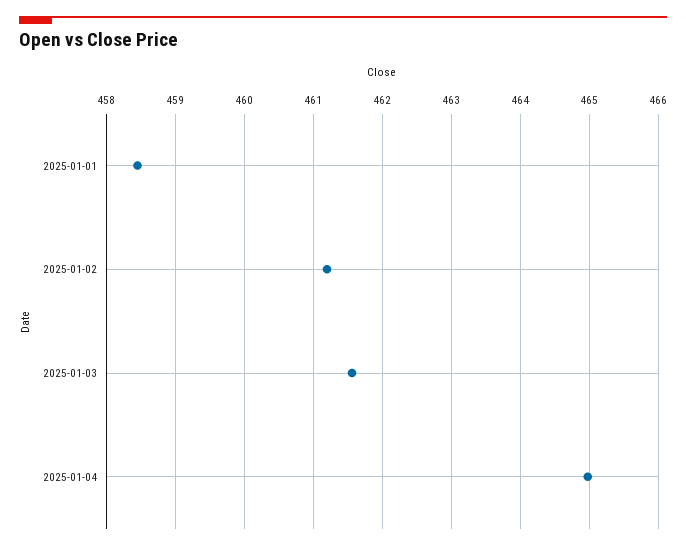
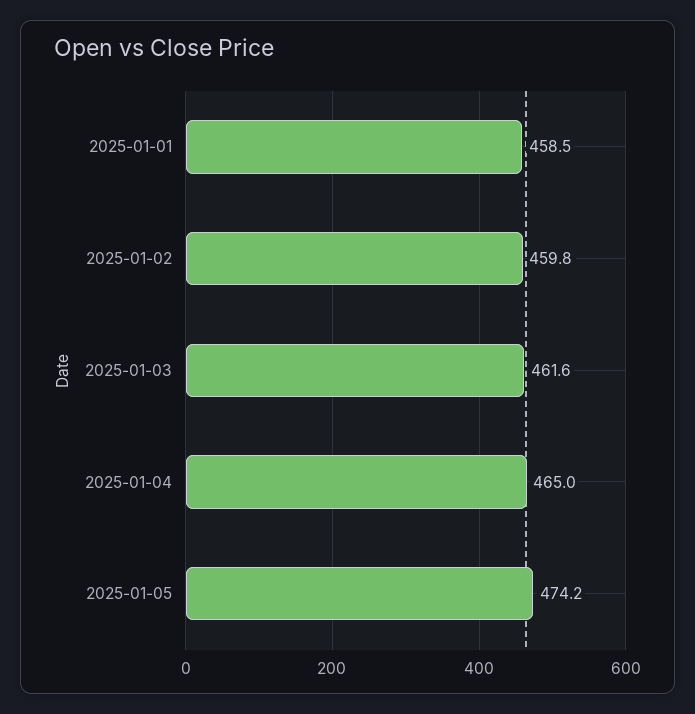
2025-01-02: 461.2 -> 459.8
2025-01-05: none -> 474.2

